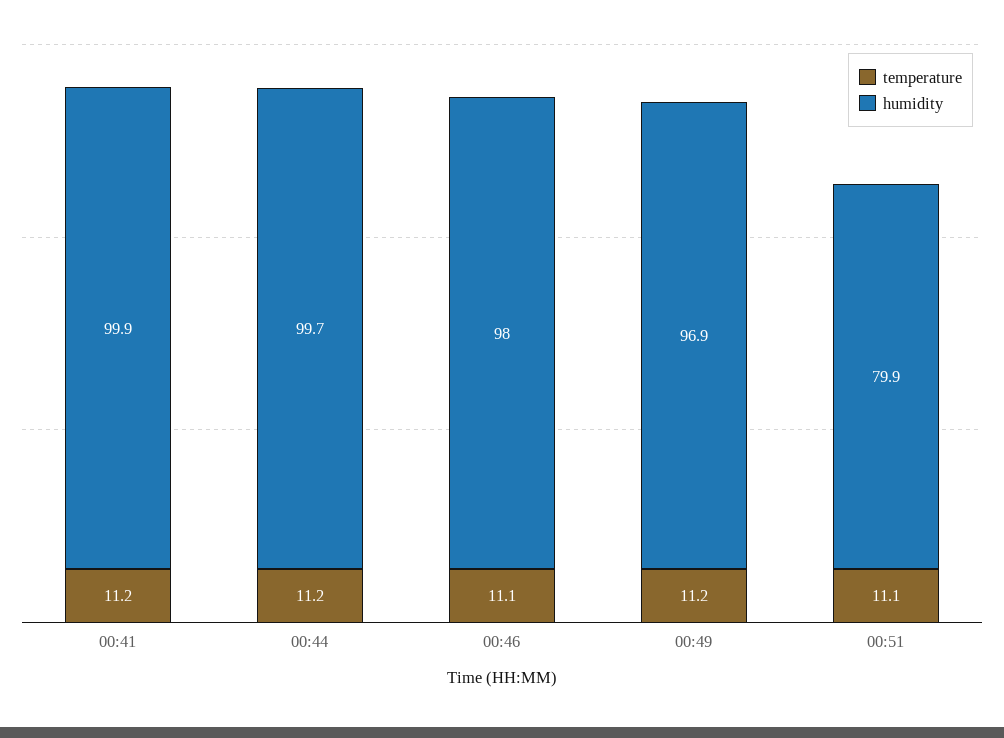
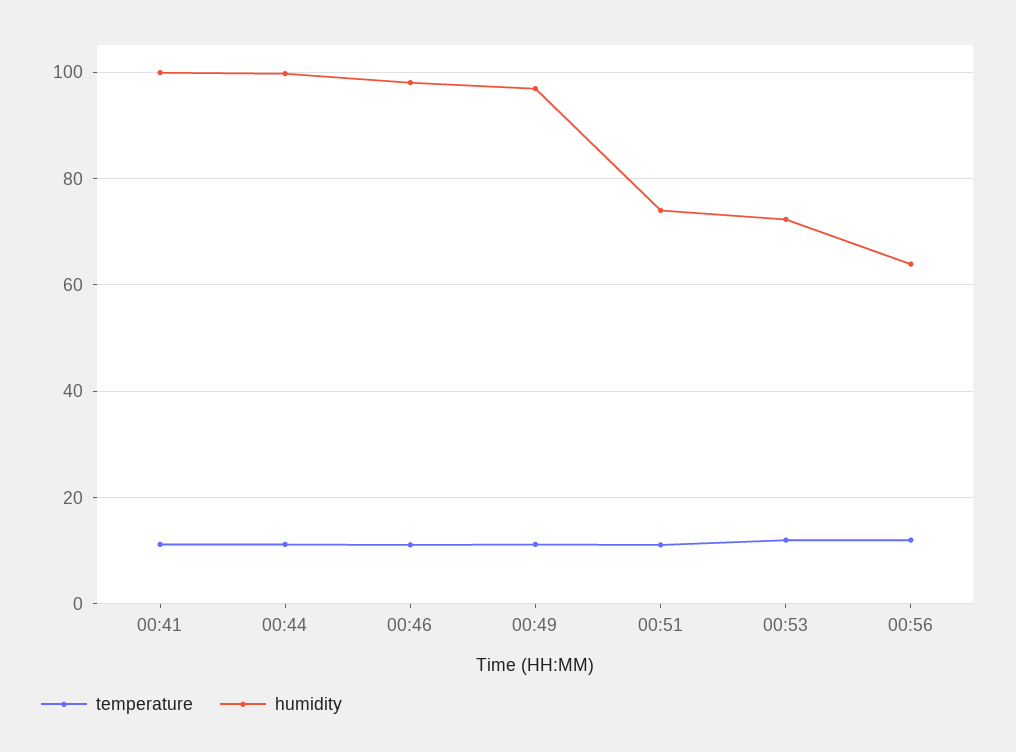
humidity, 00:51: 79.9 -> 74
temperature, 00:53: none -> 12
humidity, 00:53: none -> 72
temperature, 00:56: none -> 12
humidity, 00:56: none -> 64

